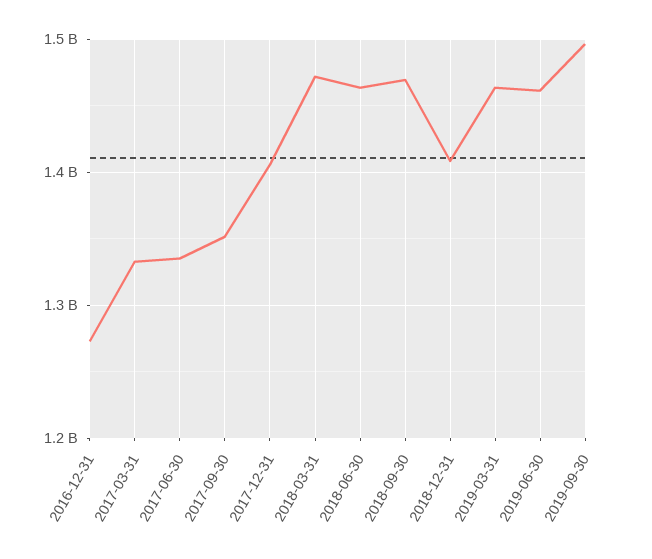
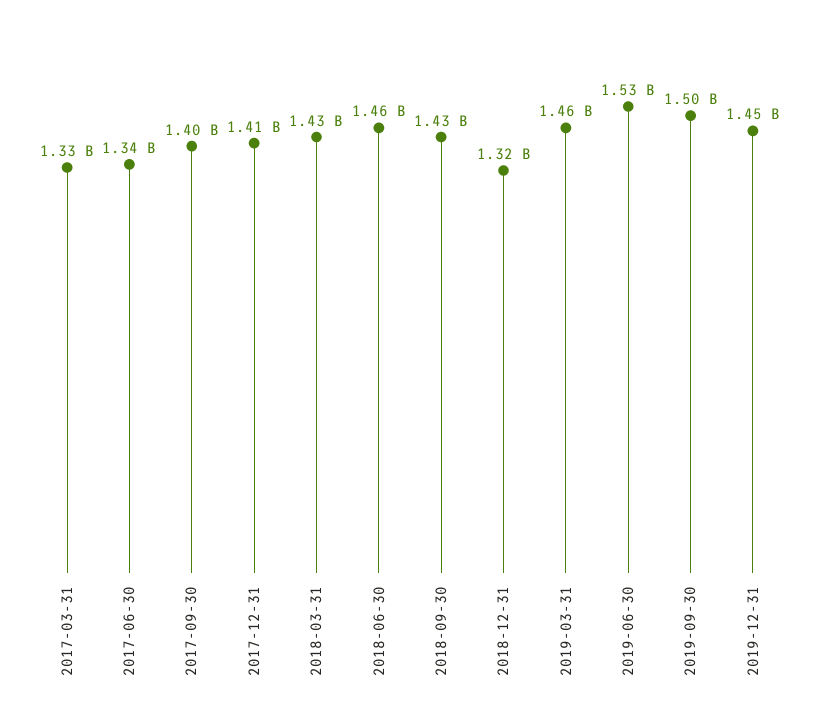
2016-12-31: 1270000000 -> none
2017-09-30: 1350000000 -> 1400000000
2018-03-31: 1470000000 -> 1430000000
2018-09-30: 1470000000 -> 1430000000
2018-12-31: 1410000000 -> 1320000000
2019-06-30: 1460000000 -> 1530000000
2019-12-31: none -> 1450000000

